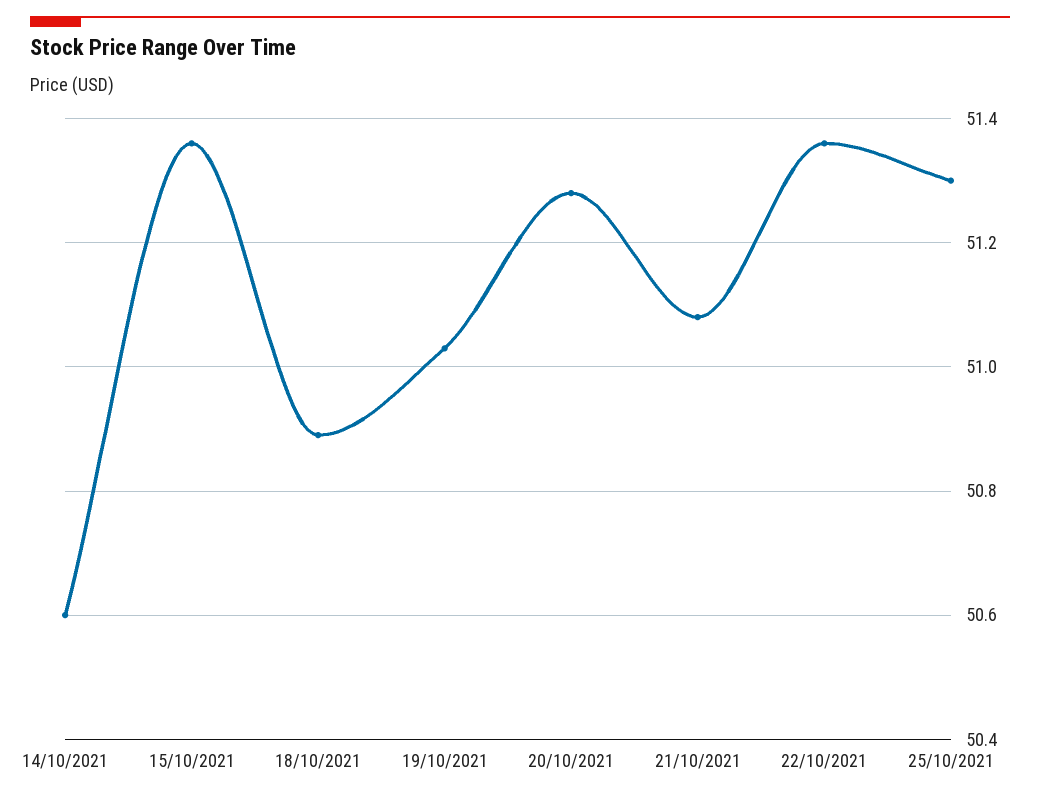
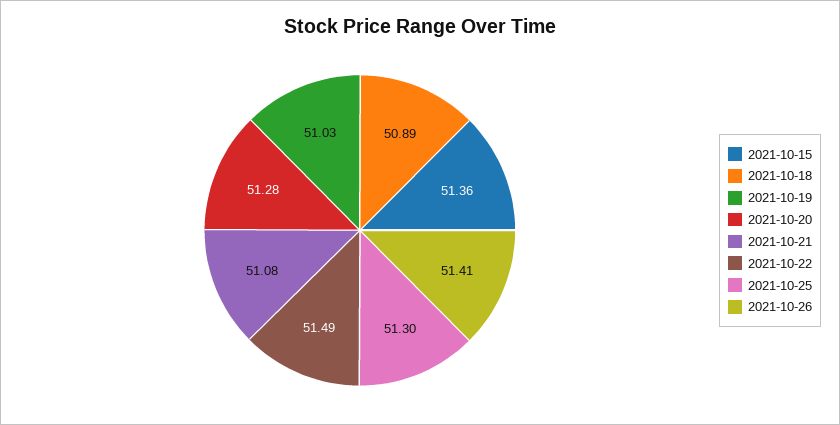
14/10/2021: 50.6 -> none
22/10/2021: 51.35 -> 51.49
2021-10-26: none -> 51.41

